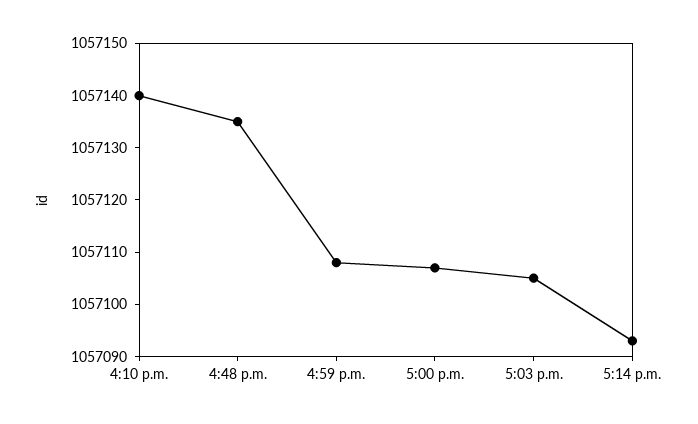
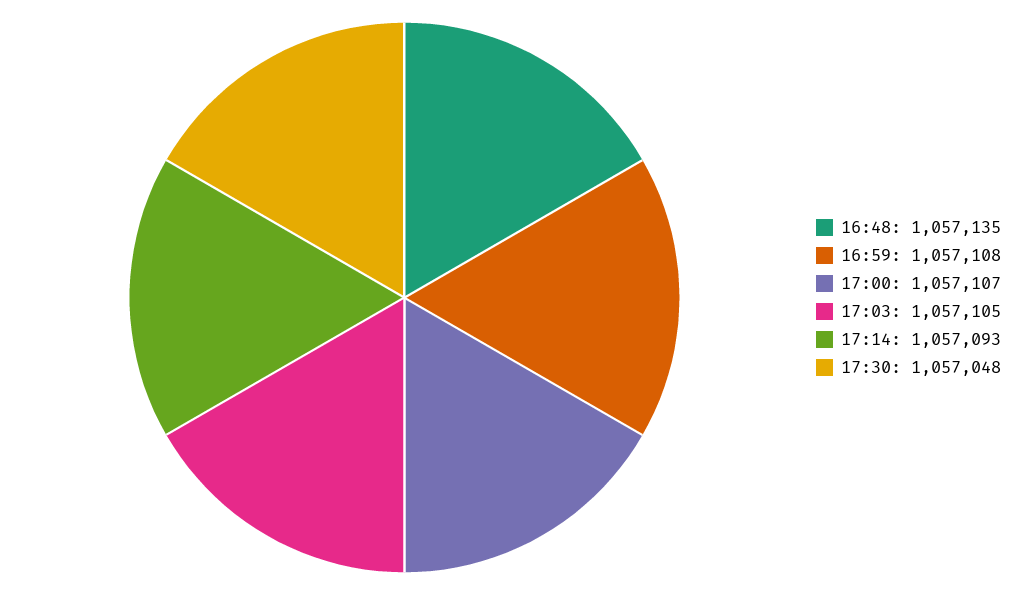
4:10 p.m.: 1057140 -> none
17:30: none -> 1057048

